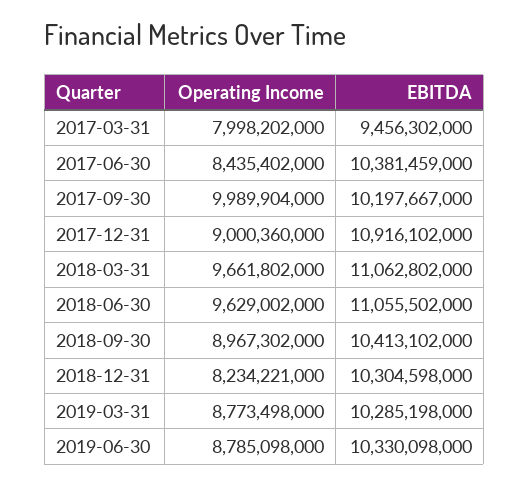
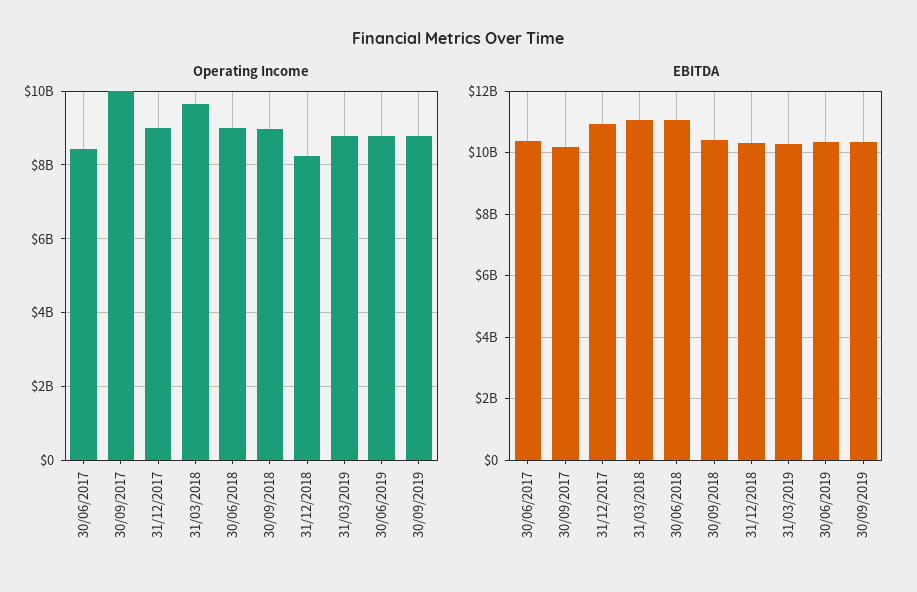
Operating Income, 2017-03-31: 7998202000 -> none
EBITDA, 2017-03-31: 9456302000 -> none
Operating Income, 2018-06-30: 9629002000 -> 9000000000
Operating Income, 30/09/2019: none -> 8800000000
EBITDA, 30/09/2019: none -> 10400000000

